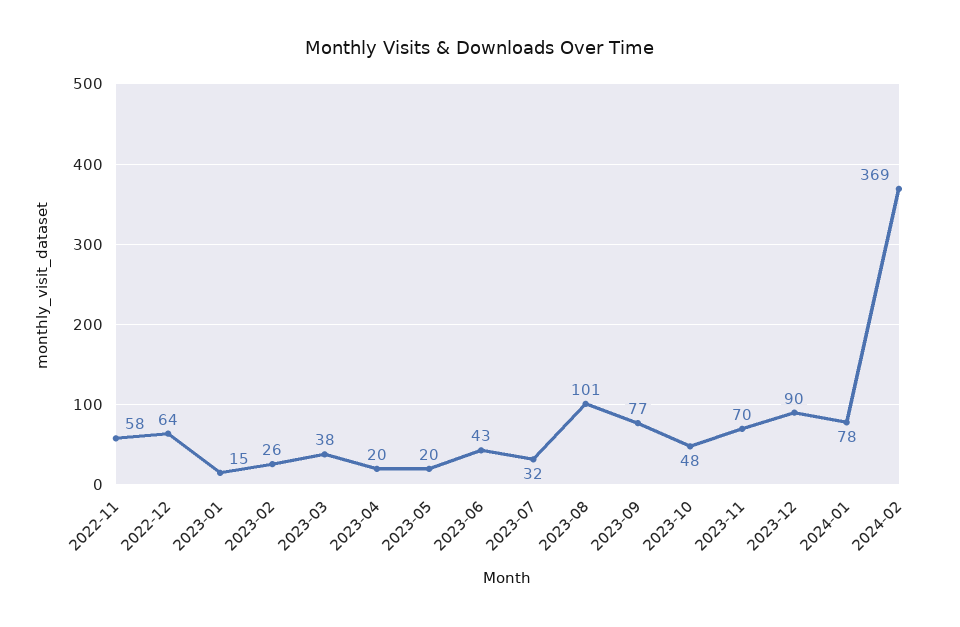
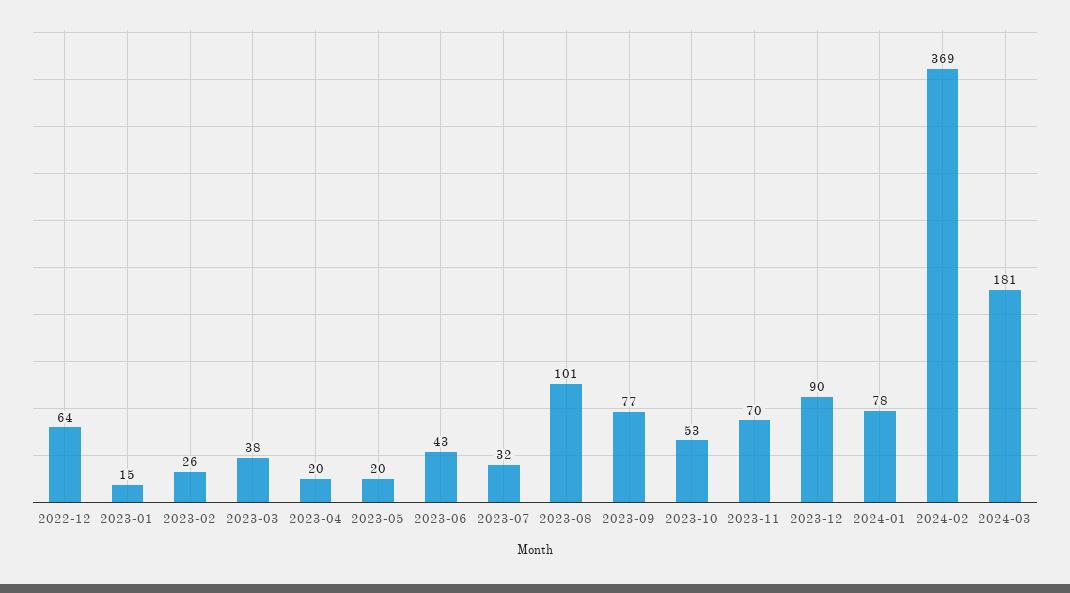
2022-11: 58 -> none
2023-10: 48 -> 53
2024-03: none -> 181

